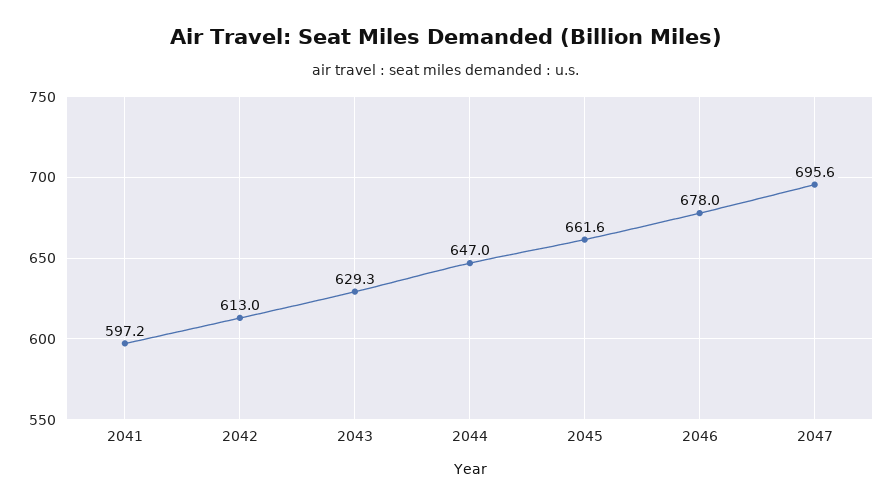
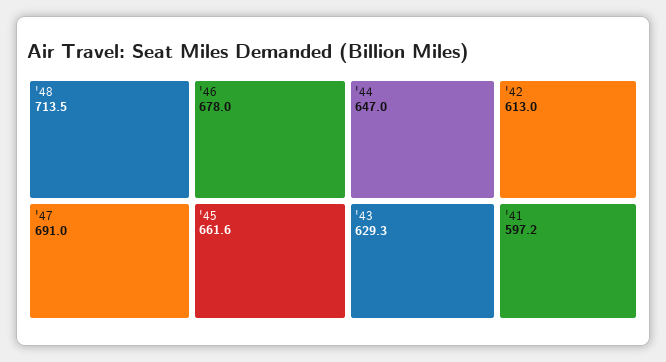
2047: 695.6 -> 691
'48: none -> 713.5

